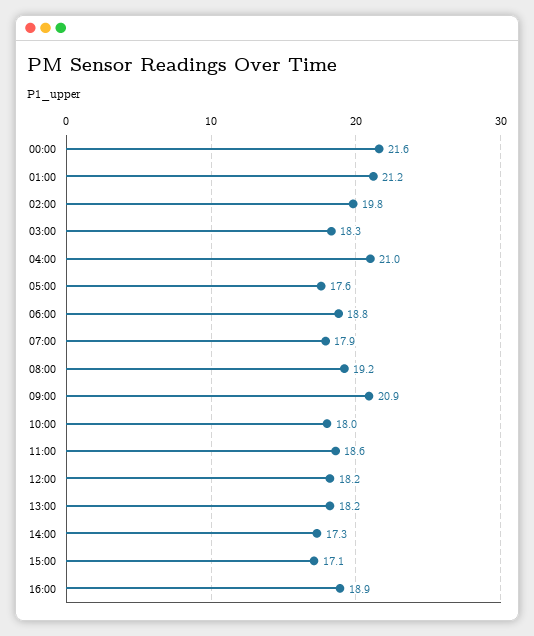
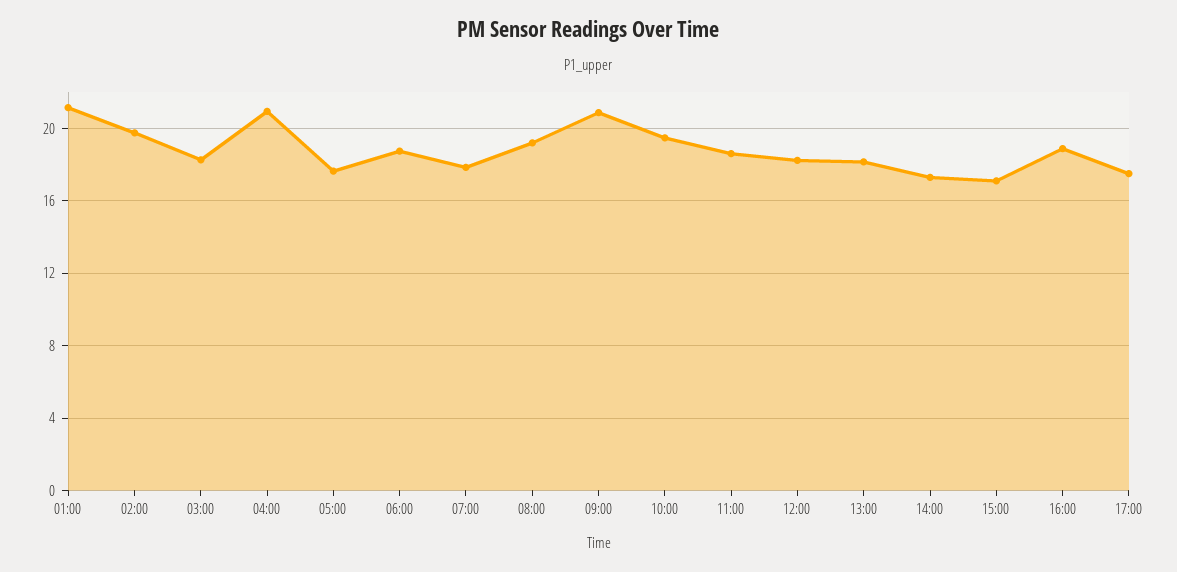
00:00: 21.6 -> none
10:00: 18 -> 19.5
17:00: none -> 17.5

